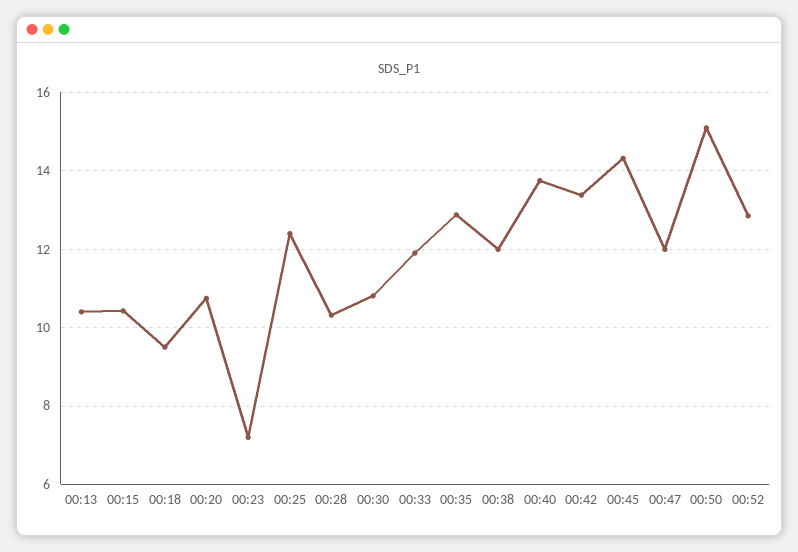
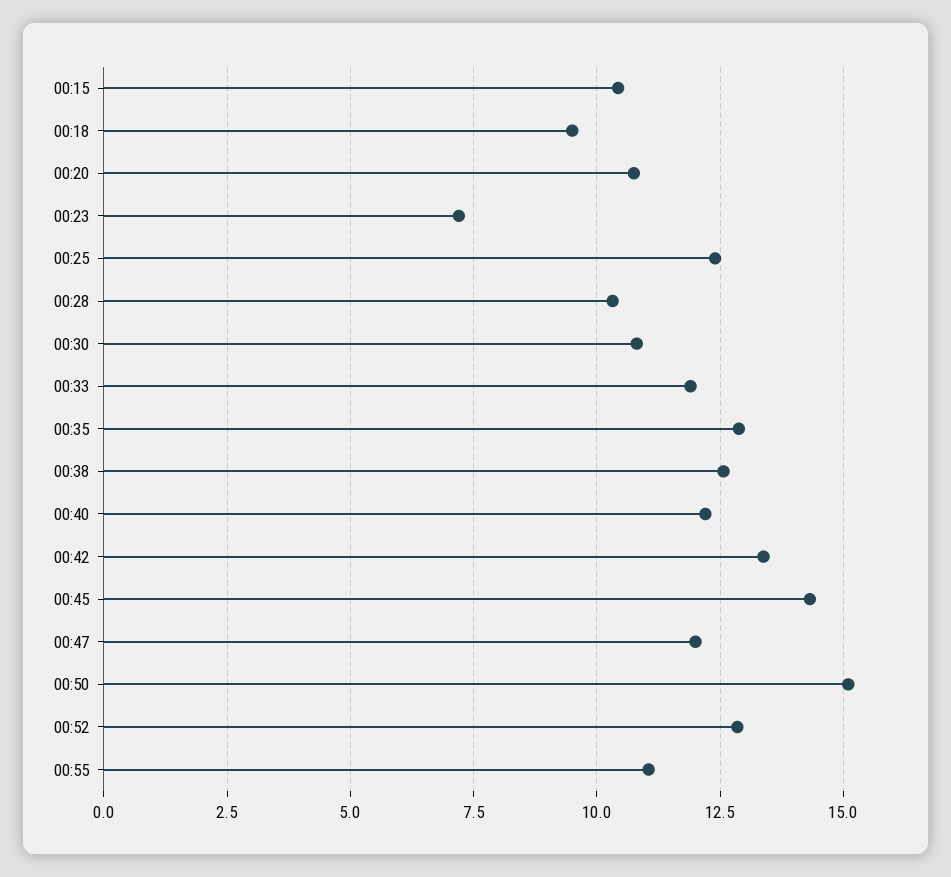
00:13: 10.4 -> none
00:38: 12 -> 12.5
00:40: 13.8 -> 12.25
00:55: none -> 11

